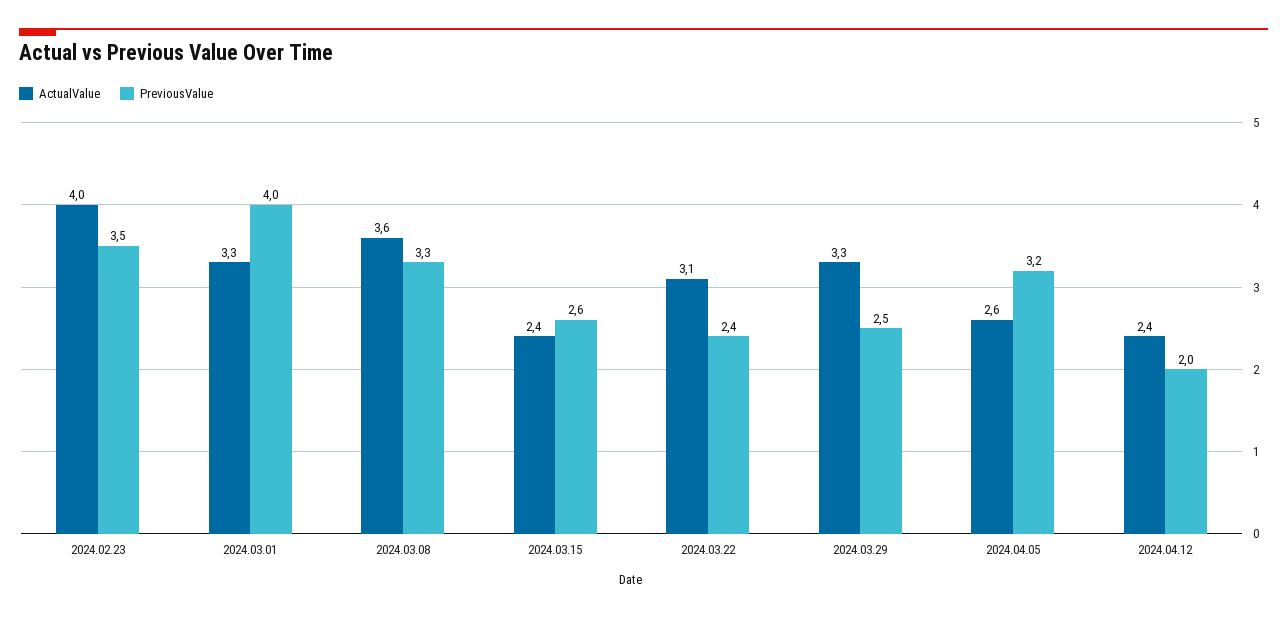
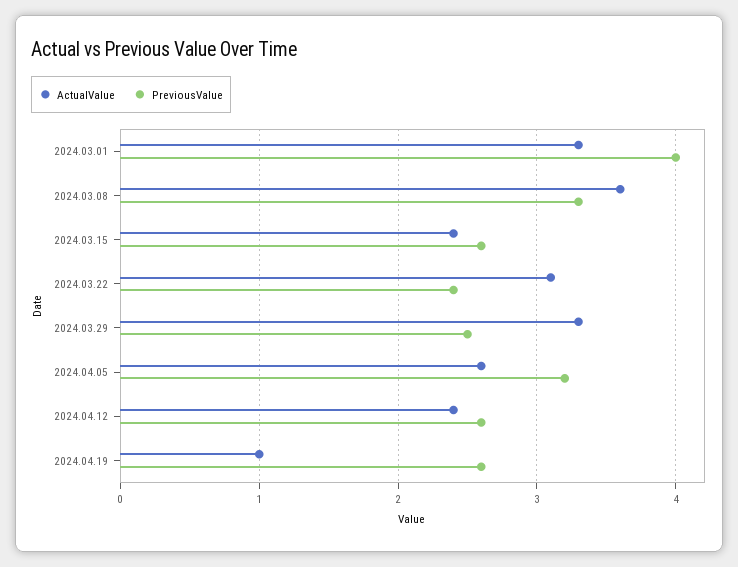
ActualValue, 2024.02.23: 4 -> none
PreviousValue, 2024.02.23: 3.5 -> none
PreviousValue, 2024.04.12: 2 -> 2.6
ActualValue, 2024.04.19: none -> 1
PreviousValue, 2024.04.19: none -> 2.6

